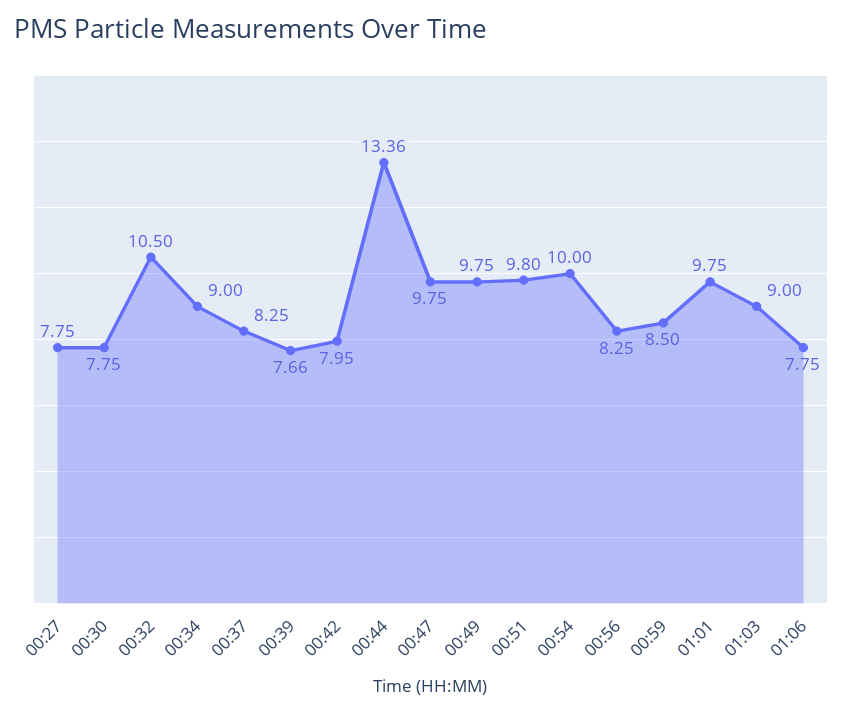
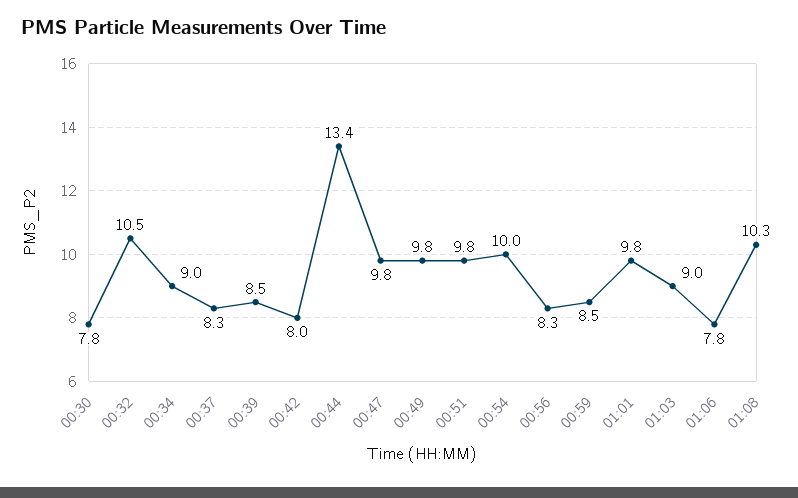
00:27: 7.75 -> none
00:39: 7.66 -> 8.5
01:08: none -> 10.3

